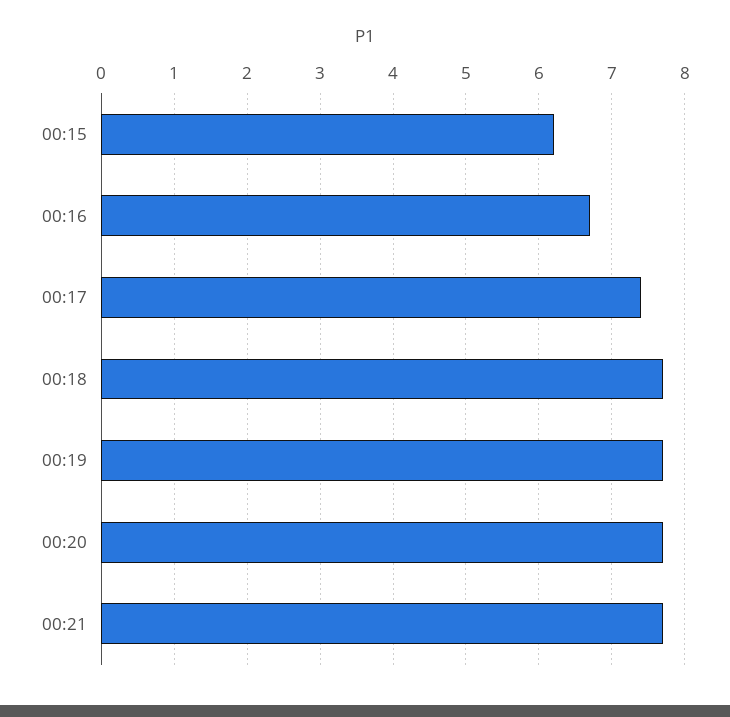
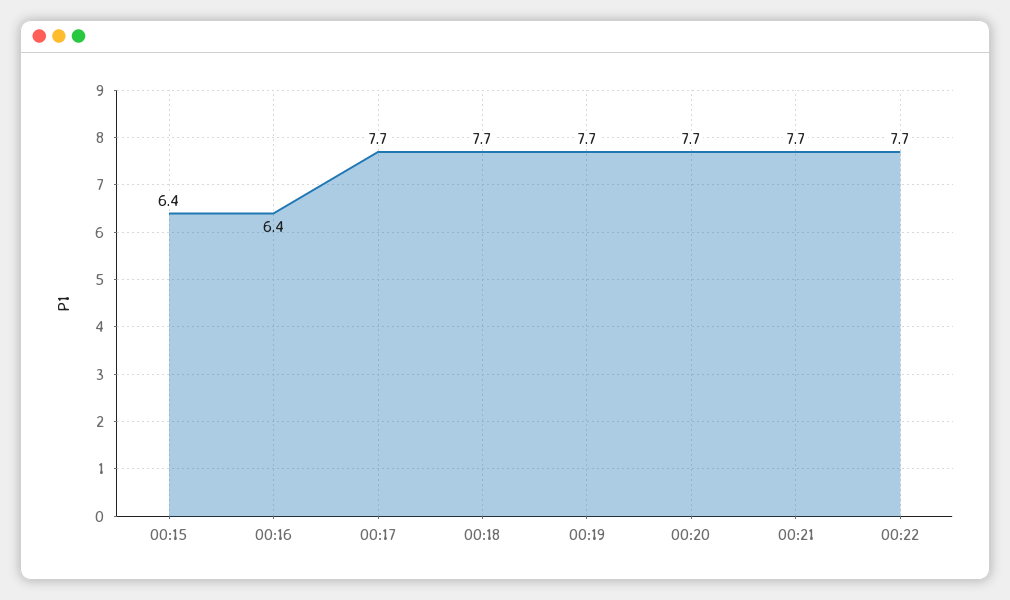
00:15: 6.2 -> 6.4
00:16: 6.7 -> 6.4
00:17: 7.4 -> 7.7
00:22: none -> 7.7

